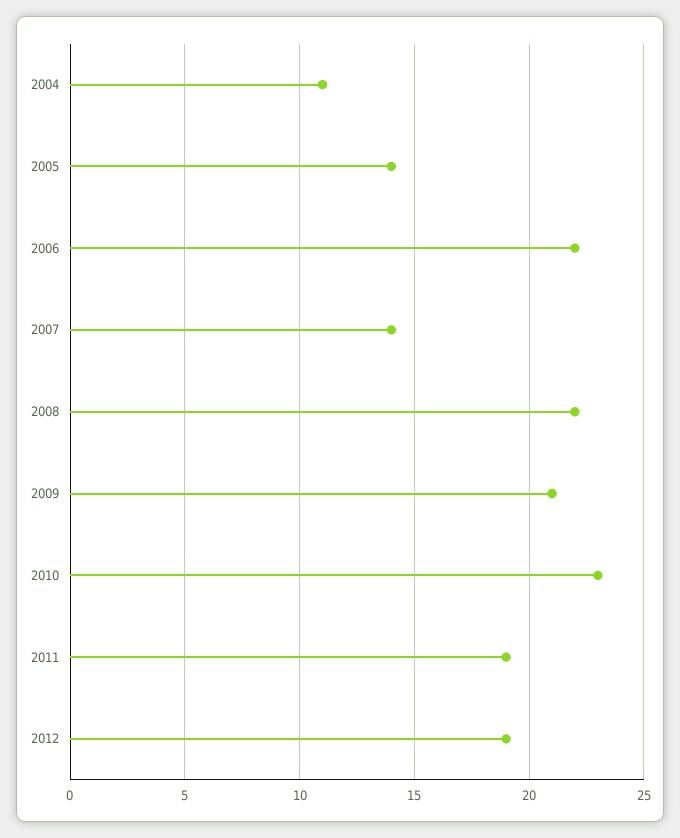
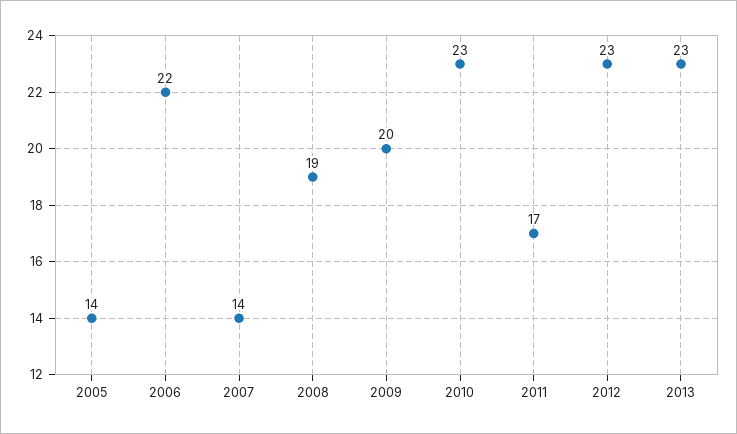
2004: 11 -> none
2008: 22 -> 19
2009: 21 -> 20
2011: 19 -> 17
2012: 19 -> 23
2013: none -> 23

